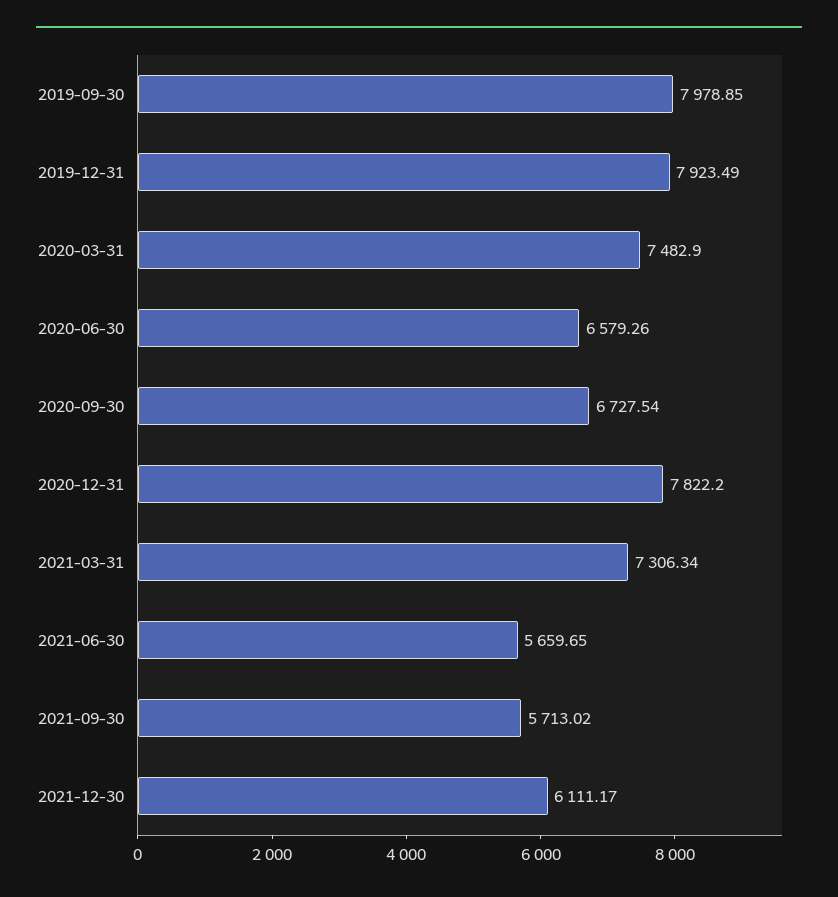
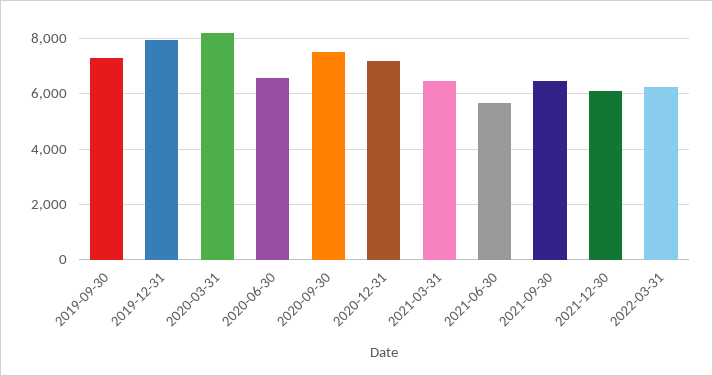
2019-09-30: 7978.85 -> 7250
2020-03-31: 7482.9 -> 8250
2020-09-30: 6727.54 -> 7500
2020-12-31: 7822.2 -> 7250
2021-03-31: 7306.34 -> 6500
2021-09-30: 5713.02 -> 6500
2022-03-31: none -> 6250

